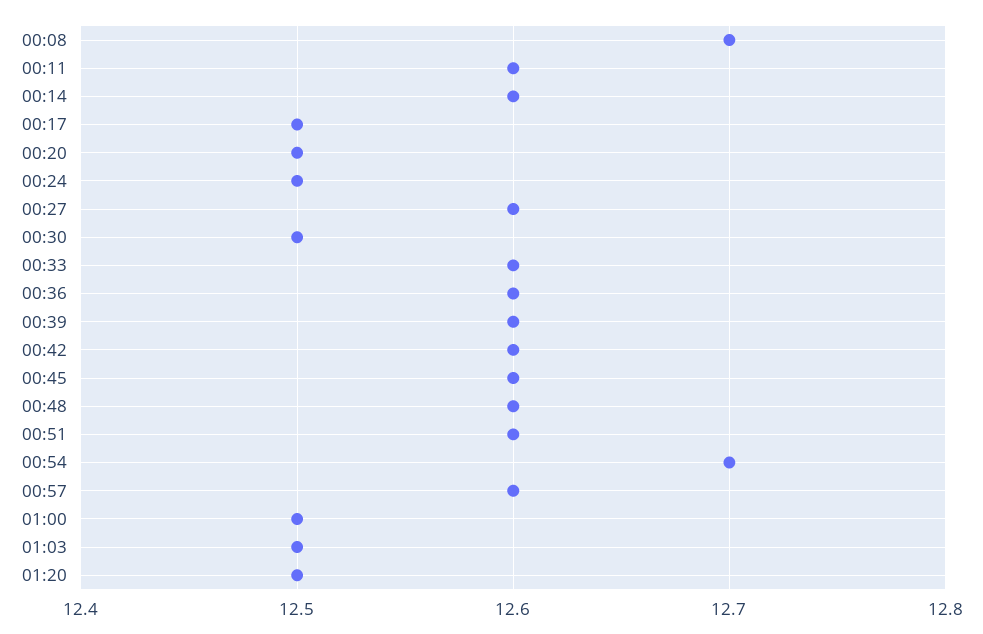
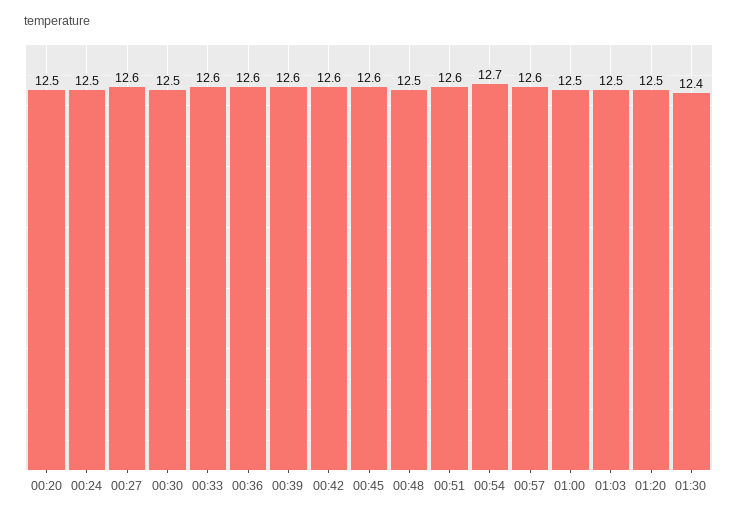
00:08: 12.7 -> none
00:11: 12.6 -> none
00:14: 12.6 -> none
00:17: 12.5 -> none
00:48: 12.6 -> 12.5
01:30: none -> 12.4

